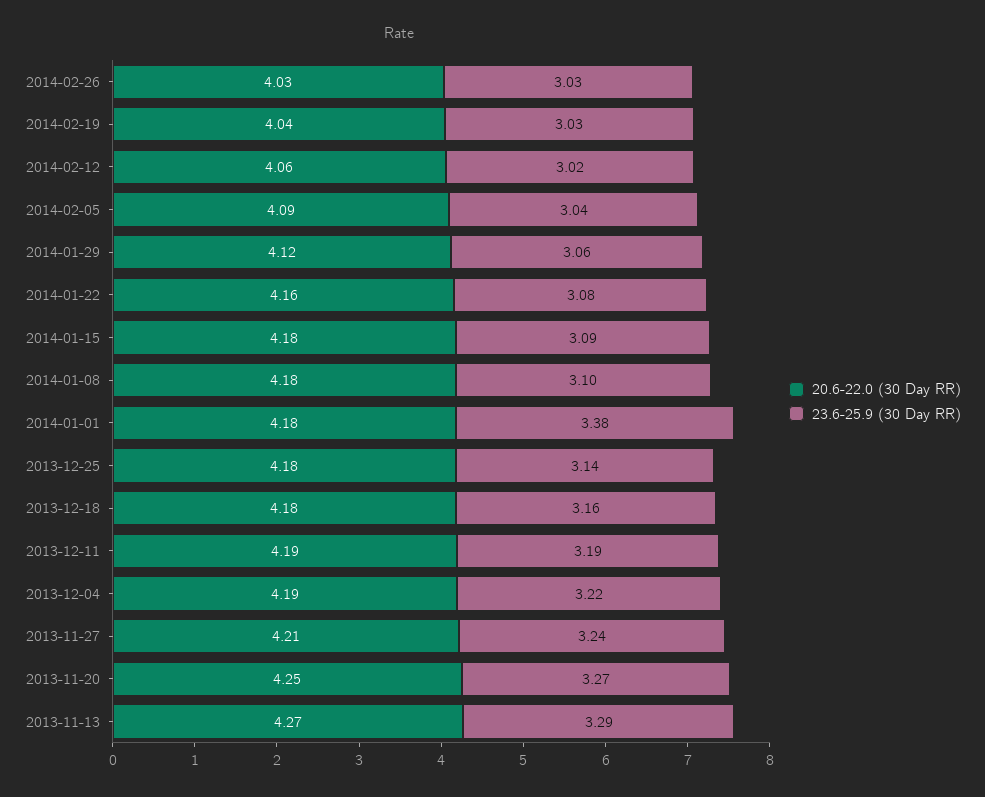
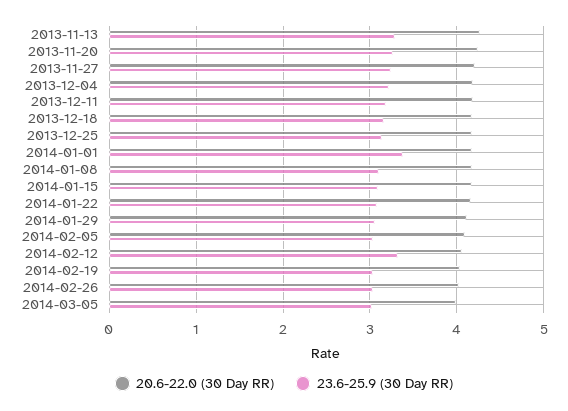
23.6-25.9 (30 Day RR), 2014-02-12: 3.02 -> 3.3
20.6-22.0 (30 Day RR), 2014-03-05: none -> 4
23.6-25.9 (30 Day RR), 2014-03-05: none -> 3

